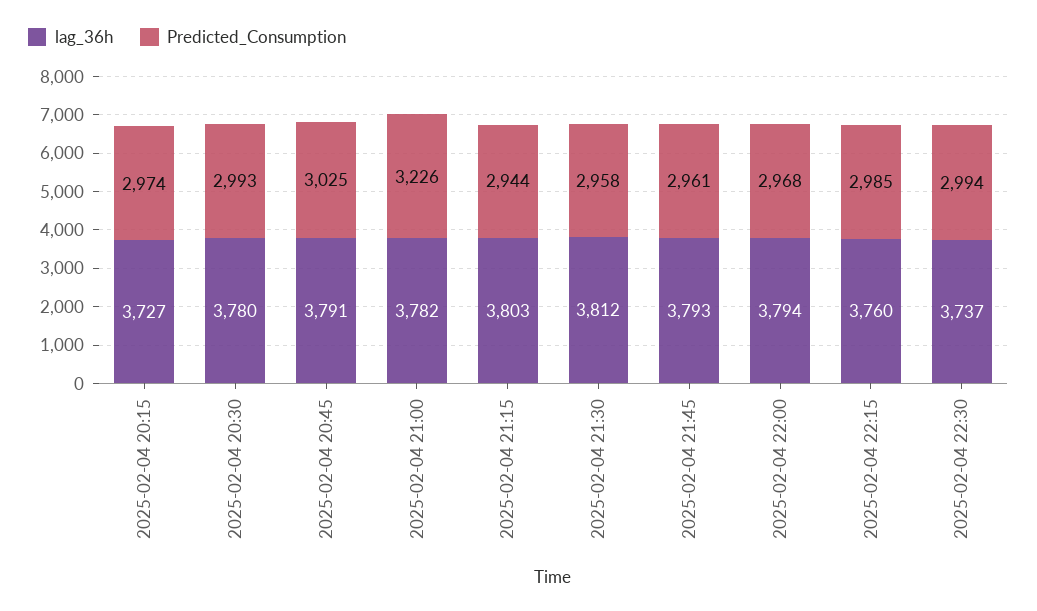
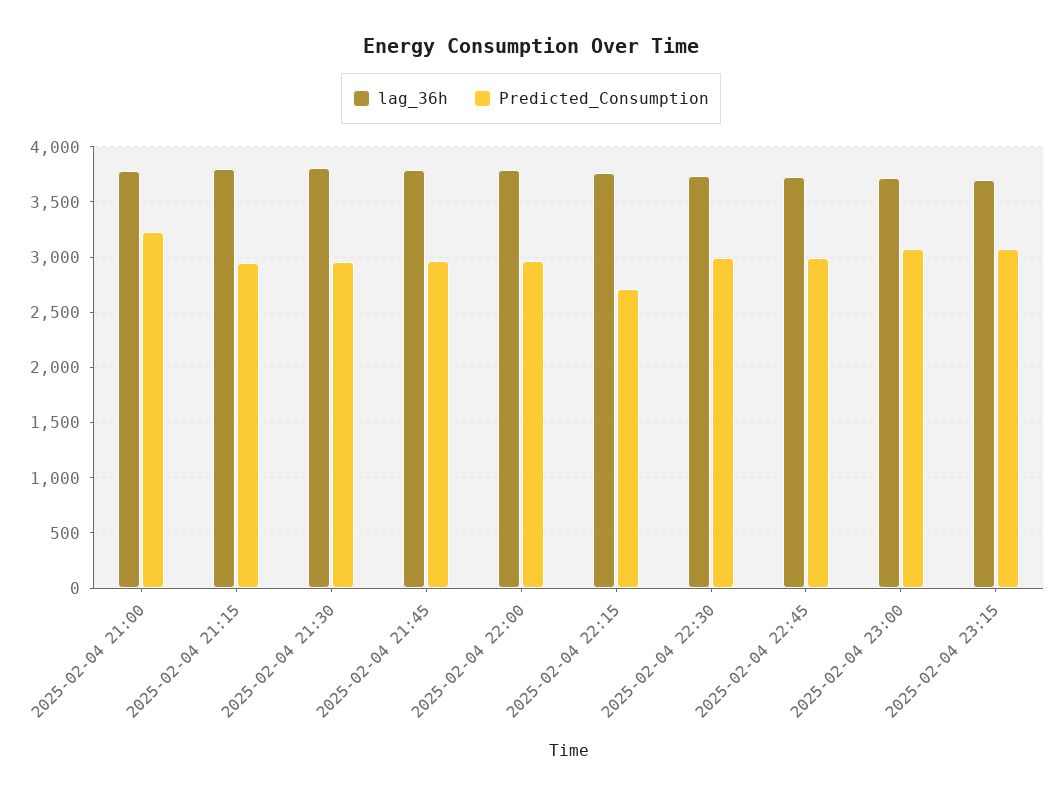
lag_36h, 2025-02-04 20:15: 3727 -> none
Predicted_Consumption, 2025-02-04 20:15: 2974 -> none
lag_36h, 2025-02-04 20:30: 3780 -> none
Predicted_Consumption, 2025-02-04 20:30: 2993 -> none
lag_36h, 2025-02-04 20:45: 3791 -> none
Predicted_Consumption, 2025-02-04 20:45: 3025 -> none
Predicted_Consumption, 2025-02-04 22:15: 2985 -> 2700
lag_36h, 2025-02-04 22:45: none -> 3700
Predicted_Consumption, 2025-02-04 22:45: none -> 3000
lag_36h, 2025-02-04 23:00: none -> 3700
Predicted_Consumption, 2025-02-04 23:00: none -> 3100
lag_36h, 2025-02-04 23:15: none -> 3700
Predicted_Consumption, 2025-02-04 23:15: none -> 3100

